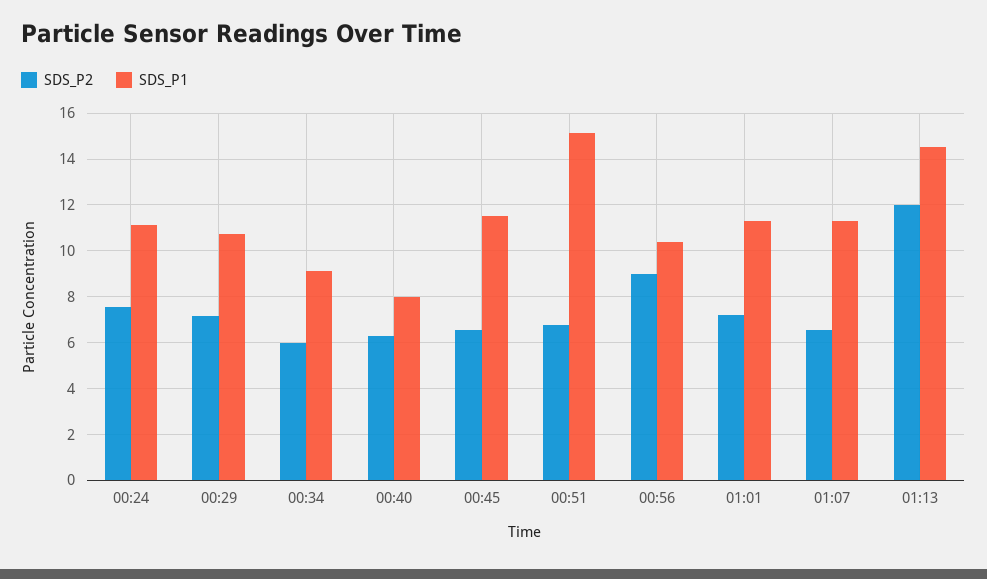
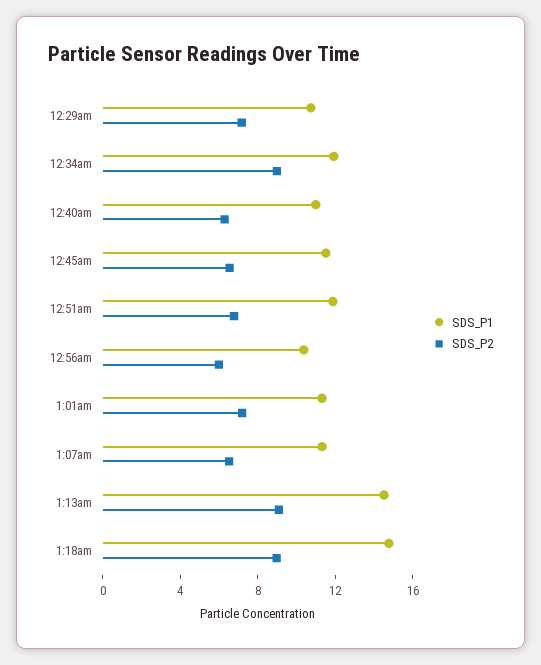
SDS_P2, 00:24: 7.5 -> none
SDS_P1, 00:24: 11 -> none
SDS_P2, 00:34: 6 -> 9
SDS_P1, 00:34: 9 -> 12
SDS_P1, 00:40: 8 -> 11
SDS_P1, 00:51: 15 -> 12
SDS_P2, 00:56: 9 -> 6
SDS_P2, 01:13: 12 -> 9
SDS_P1, 1:18am: none -> 15
SDS_P2, 1:18am: none -> 9

